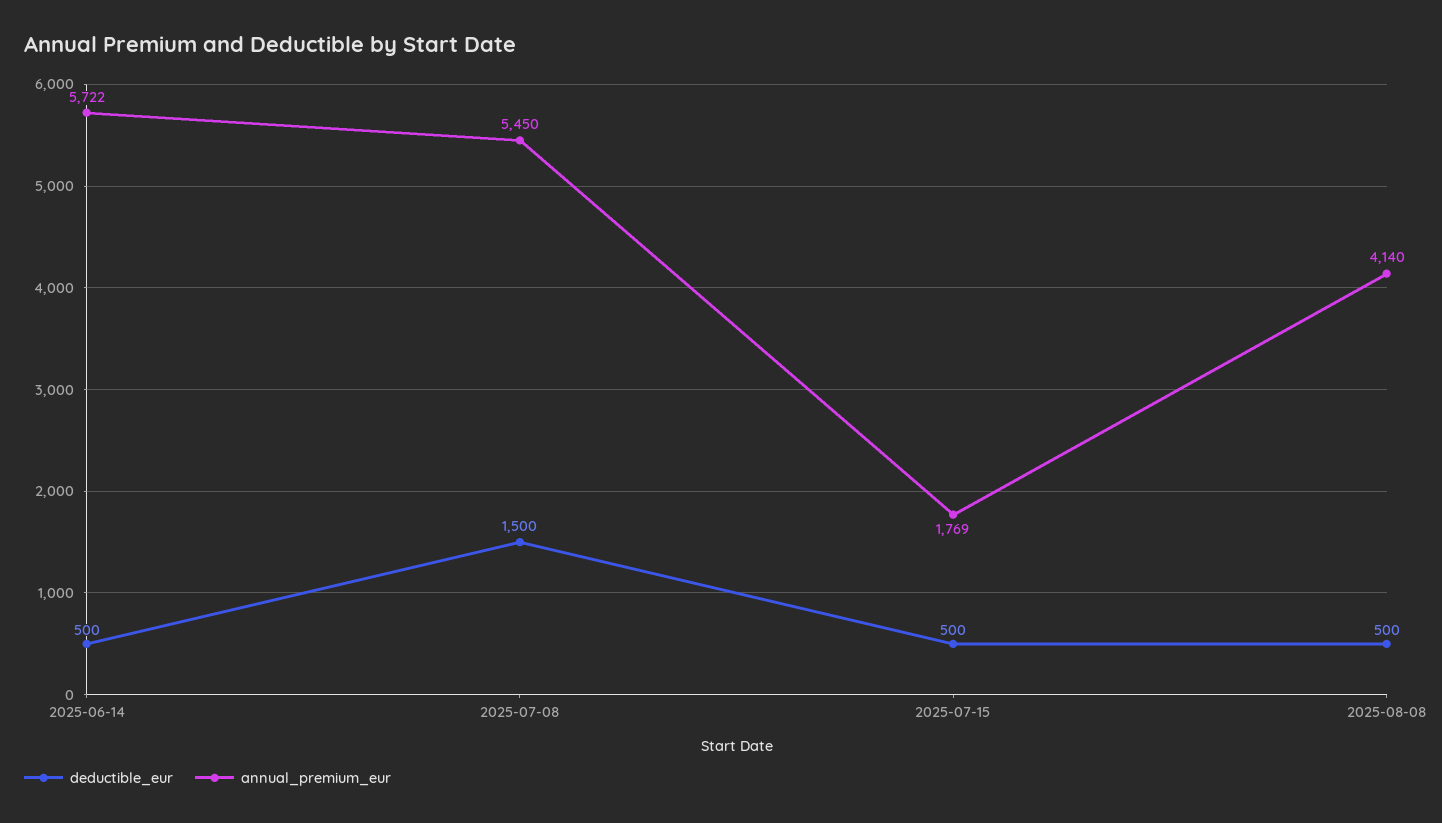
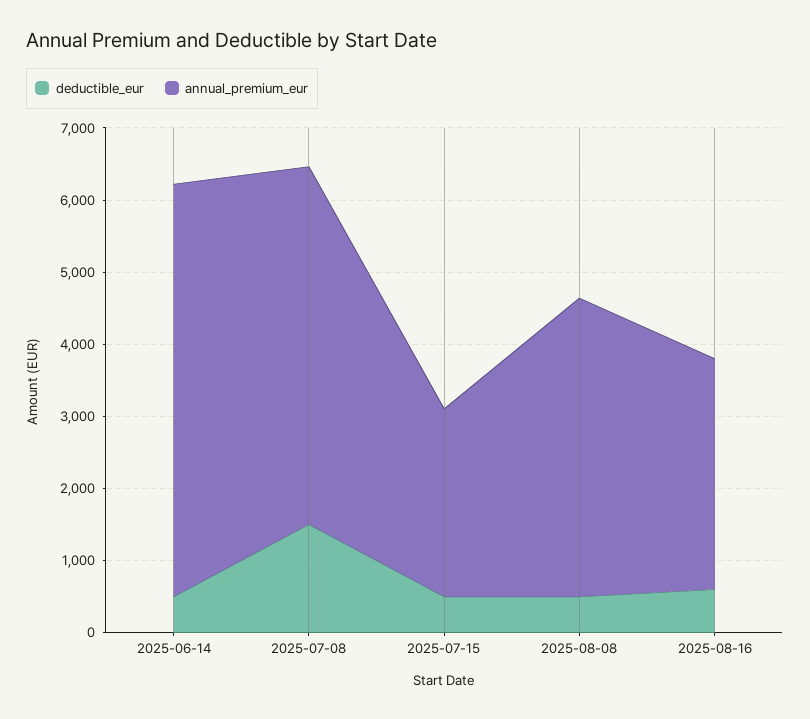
annual_premium_eur, 2025-07-08: 5450 -> 5000
annual_premium_eur, 2025-07-15: 1769 -> 2600
deductible_eur, 2025-08-16: none -> 600
annual_premium_eur, 2025-08-16: none -> 3200

